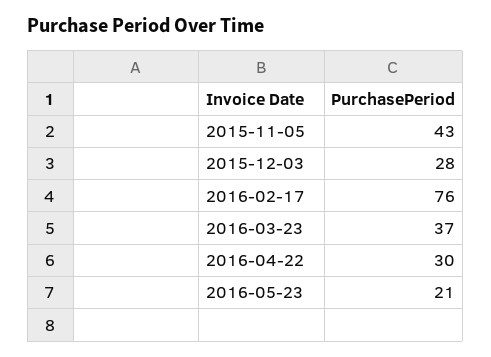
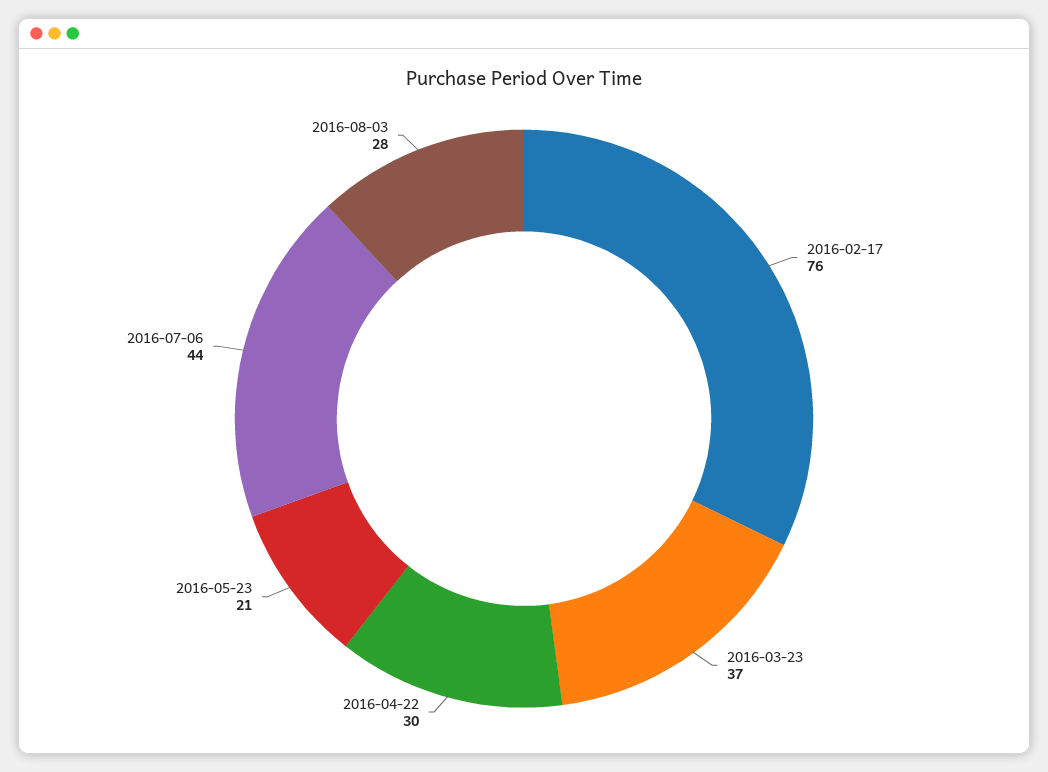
2015-11-05: 43 -> none
2015-12-03: 28 -> none
2016-07-06: none -> 44
2016-08-03: none -> 28

